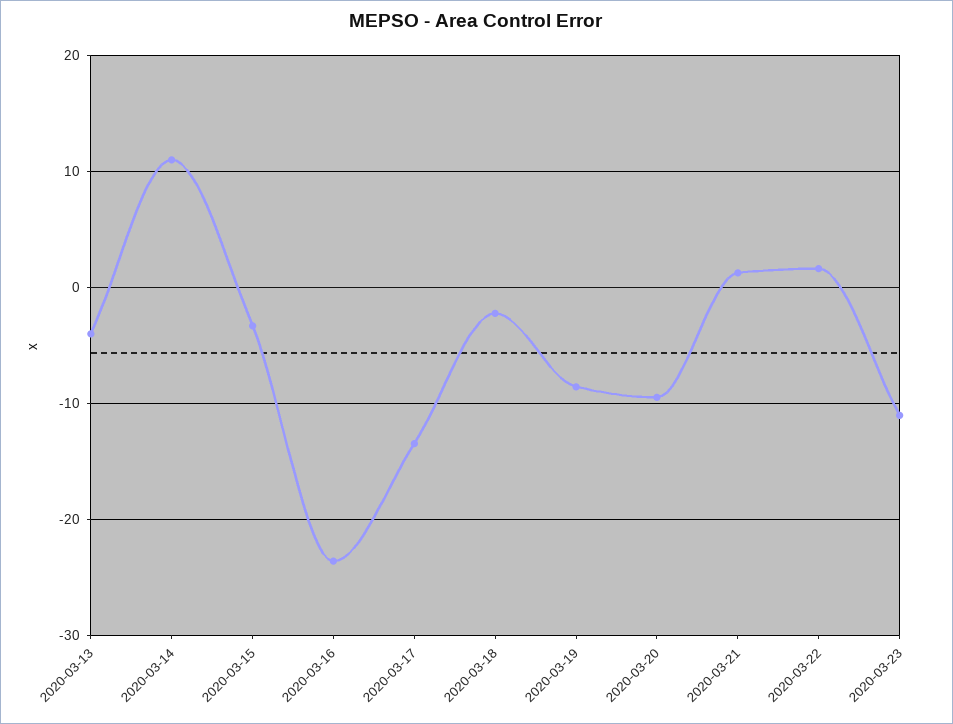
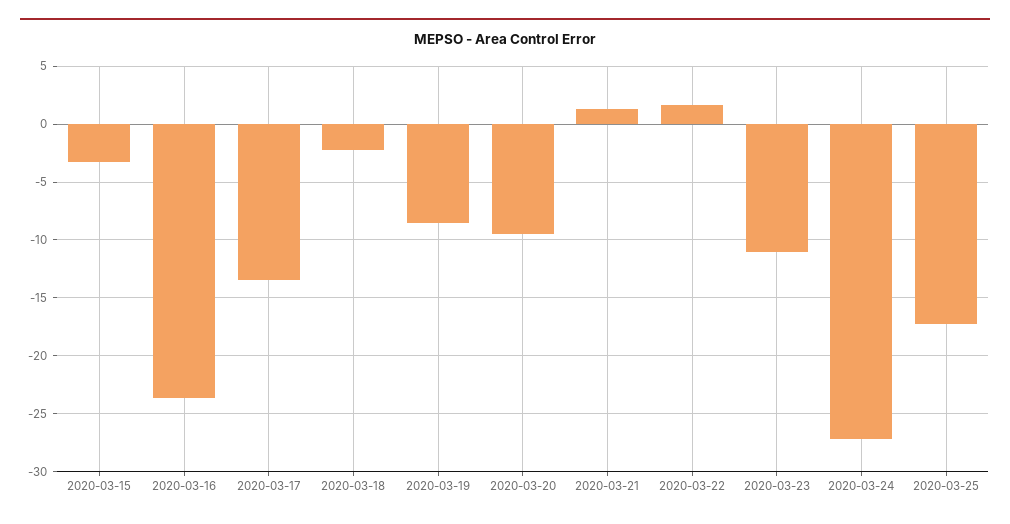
2020-03-13: -4 -> none
2020-03-14: 11 -> none
2020-03-24: none -> -27
2020-03-25: none -> -17

